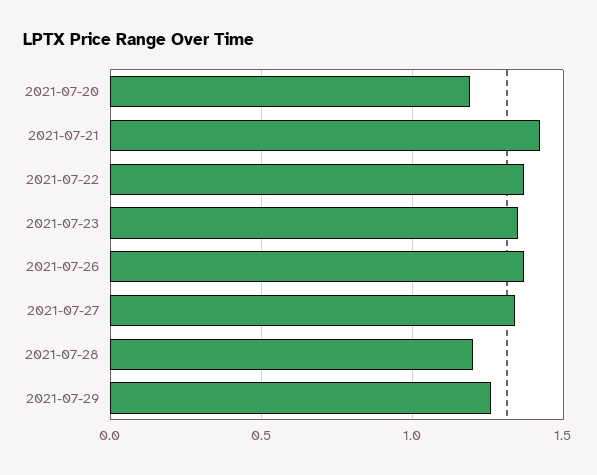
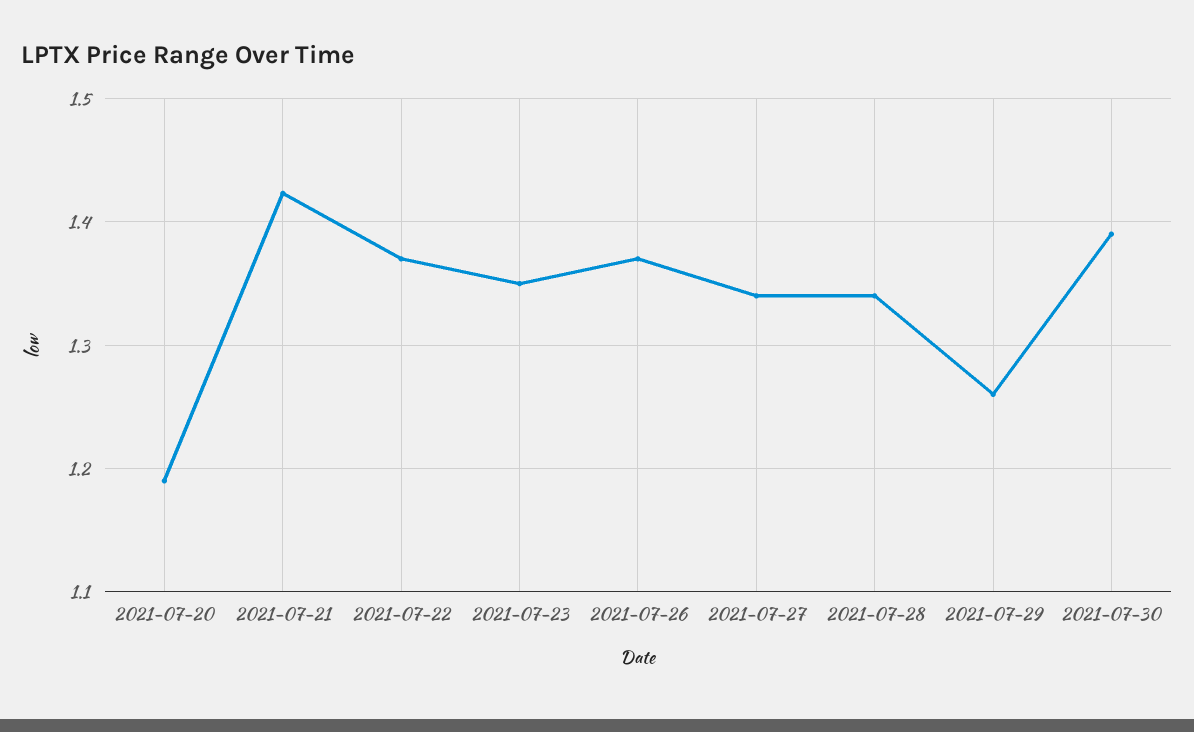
2021-07-28: 1.2 -> 1.34
2021-07-30: none -> 1.39

